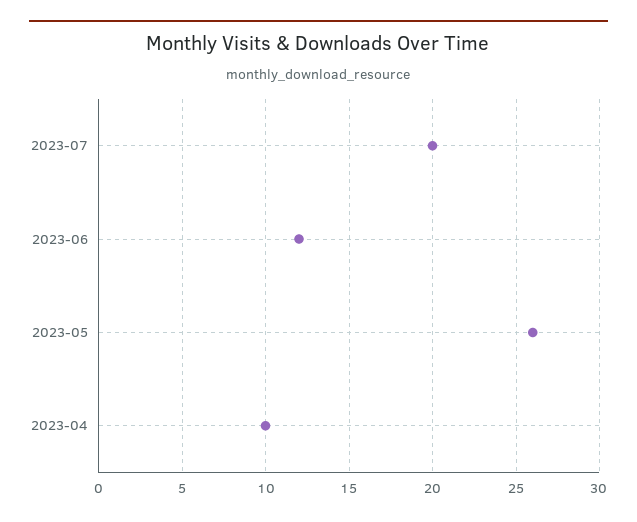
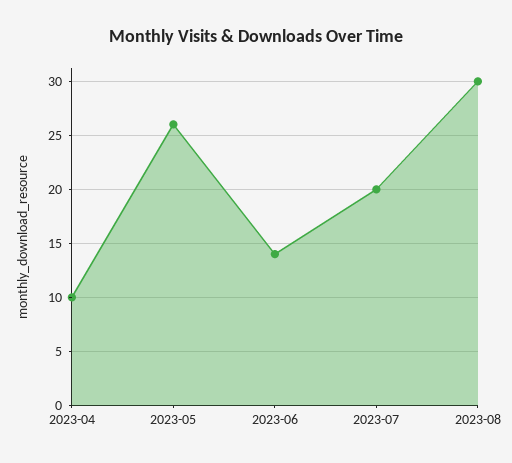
2023-06: 12 -> 14
2023-08: none -> 30

